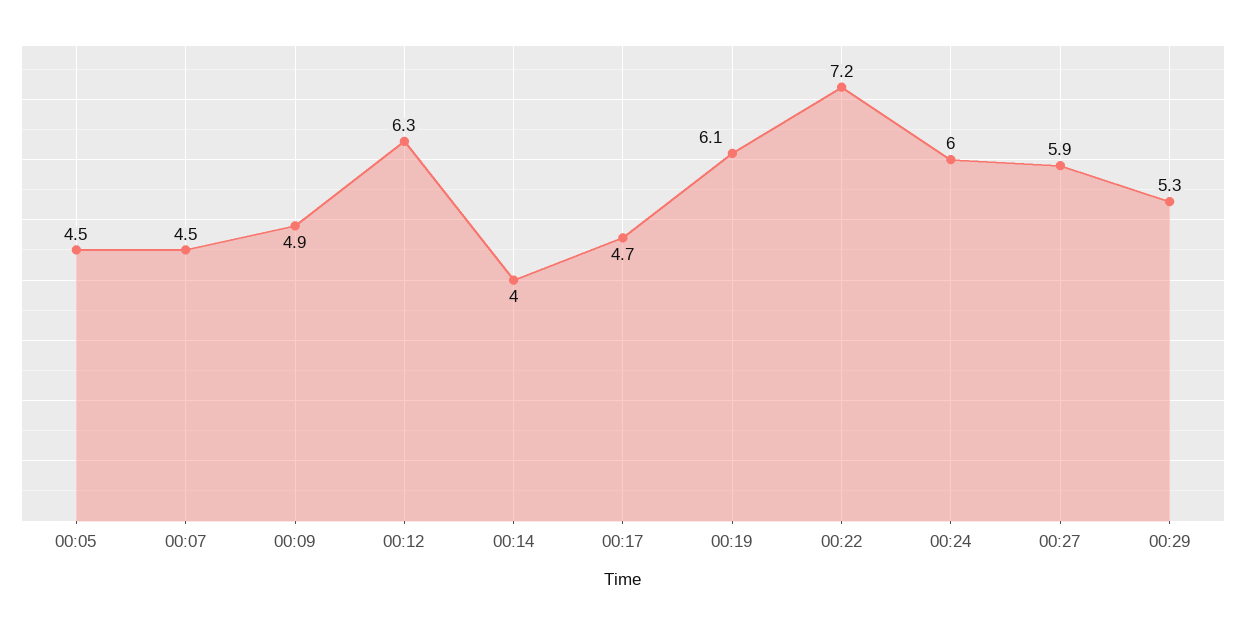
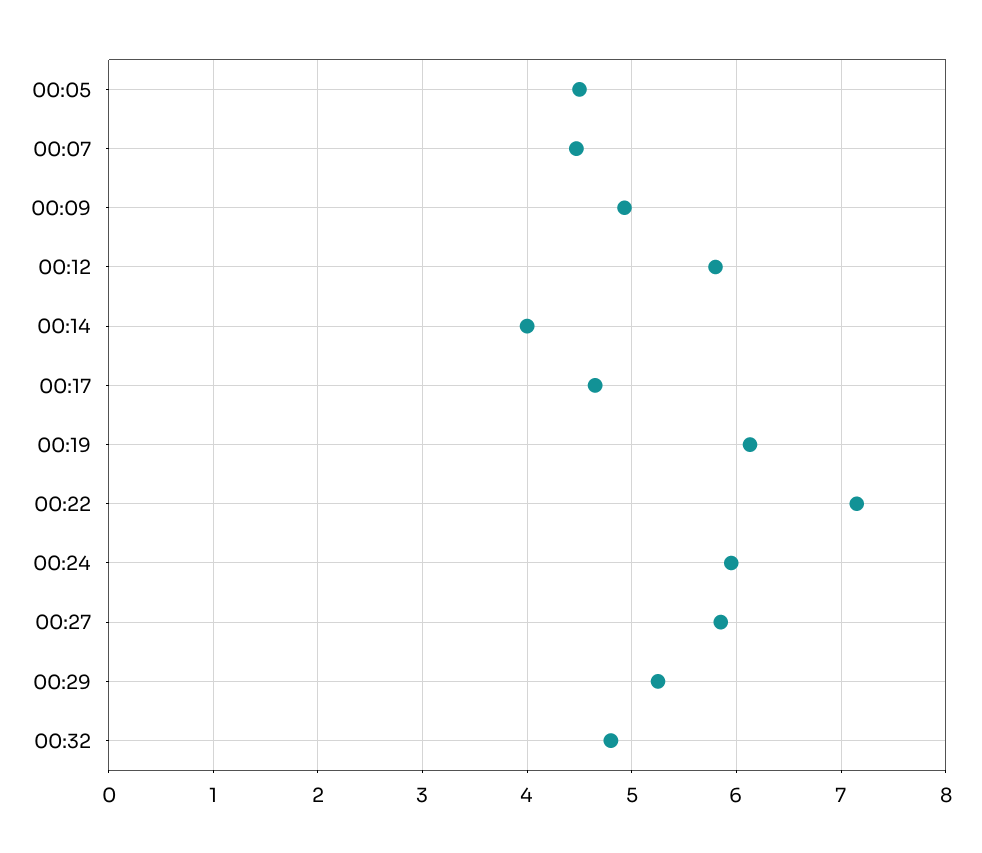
00:12: 6.3 -> 5.8
00:32: none -> 4.8

